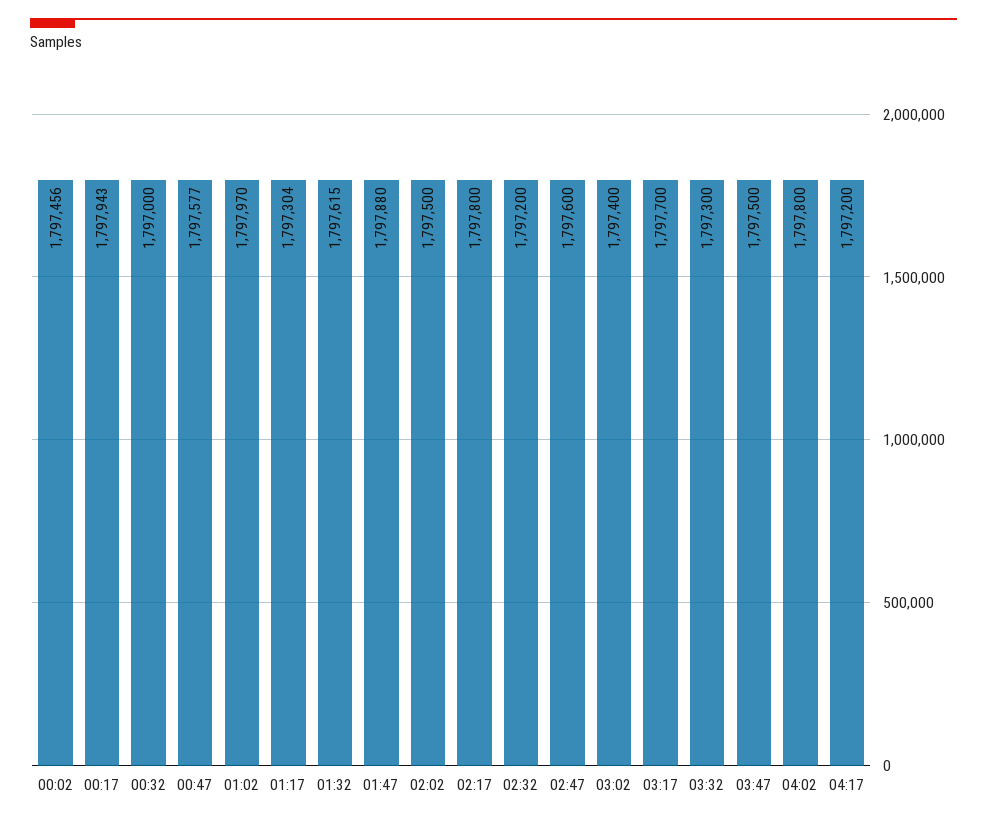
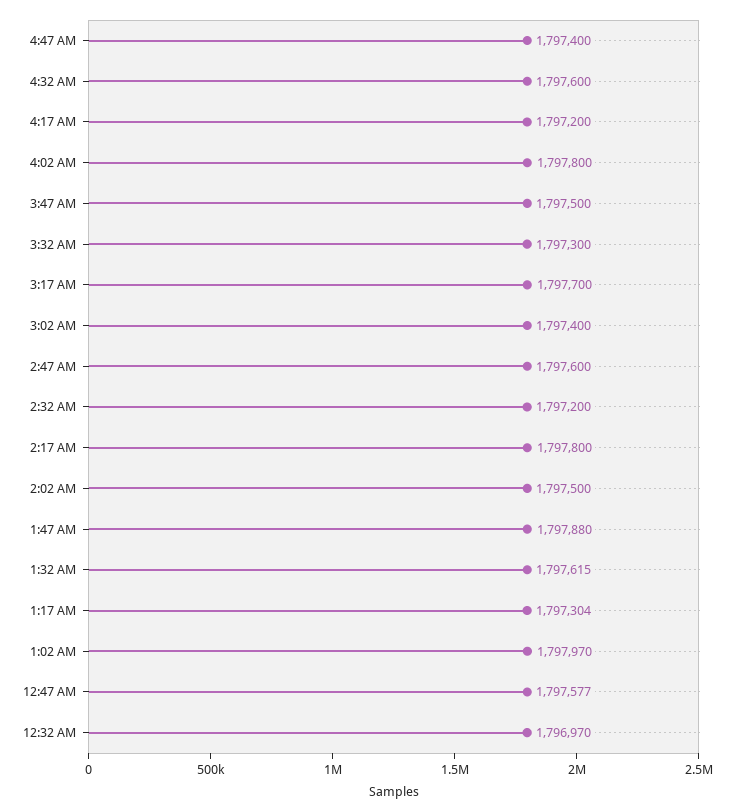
00:02: 1797456 -> none
00:17: 1797943 -> none
00:32: 1797000 -> 1796970
4:47 AM: none -> 1797400
4:32 AM: none -> 1797600

